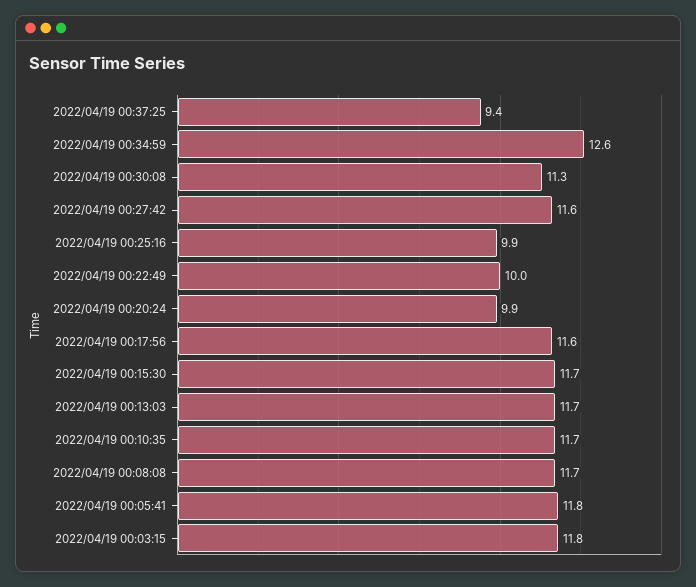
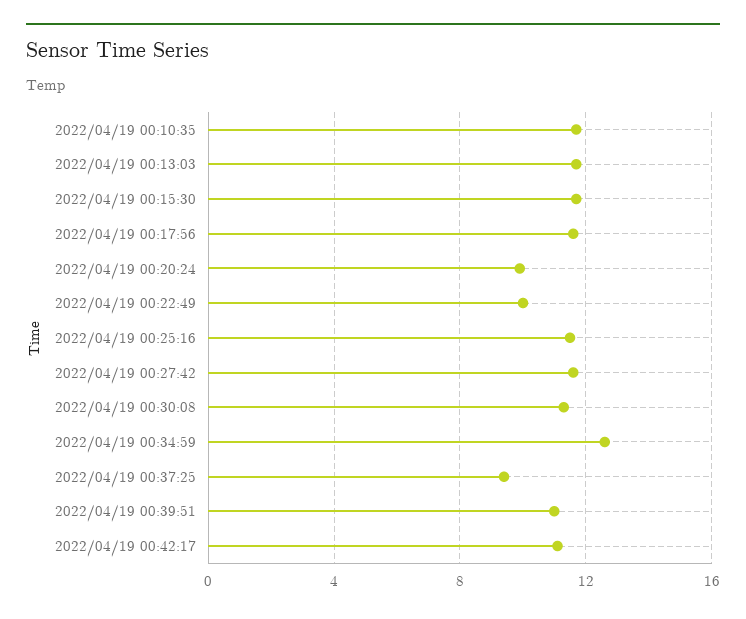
2022/04/19 00:25:16: 9.9 -> 11.5
2022/04/19 00:08:08: 11.7 -> none
2022/04/19 00:05:41: 11.8 -> none
2022/04/19 00:03:15: 11.8 -> none
2022/04/19 00:39:51: none -> 11
2022/04/19 00:42:17: none -> 11

